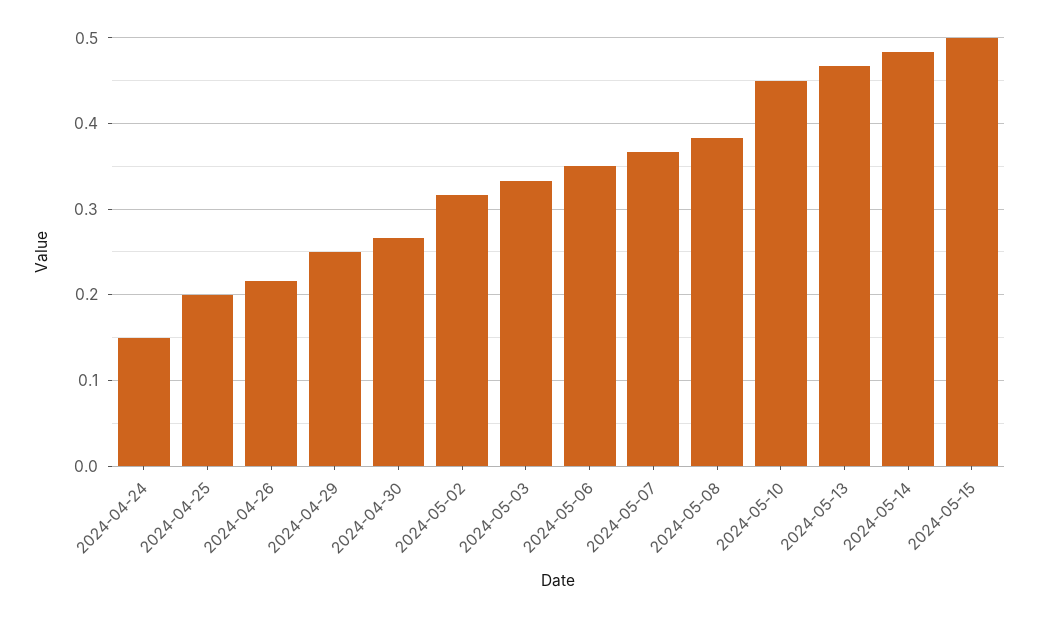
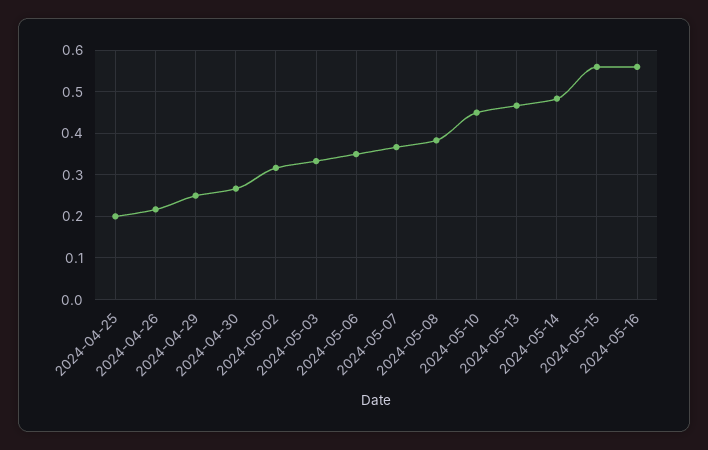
2024-04-24: 0.15 -> none
2024-05-15: 0.5 -> 0.56
2024-05-16: none -> 0.56

